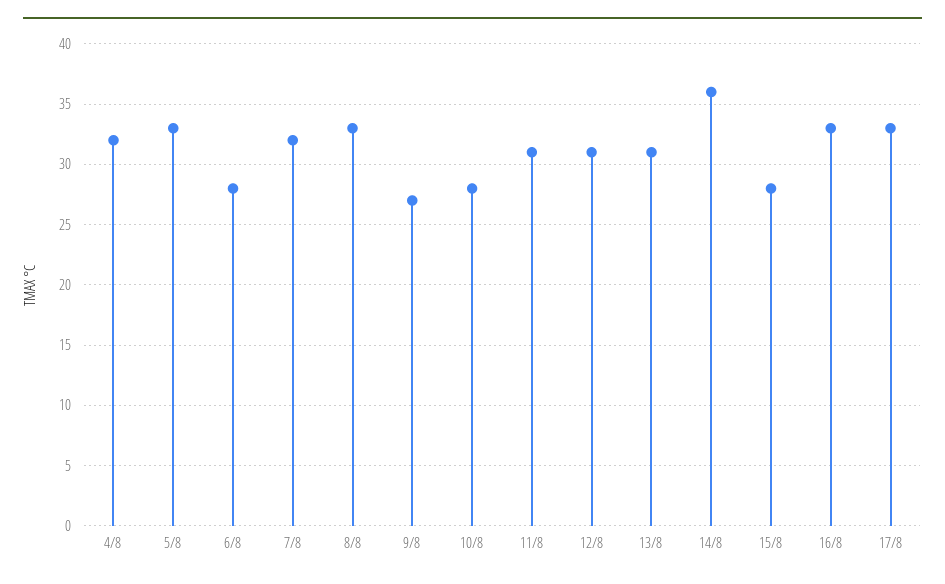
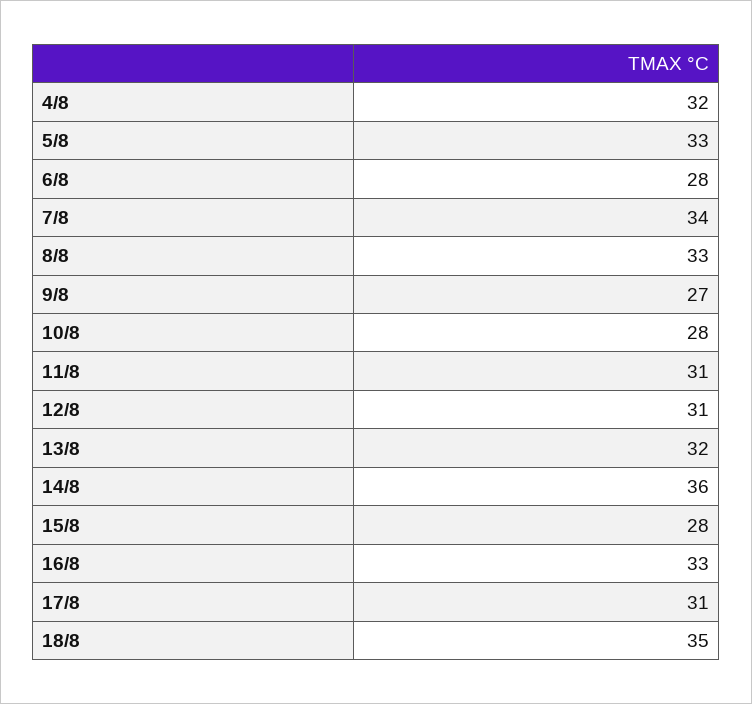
7/8: 32 -> 34
13/8: 31 -> 32
17/8: 33 -> 31
18/8: none -> 35

